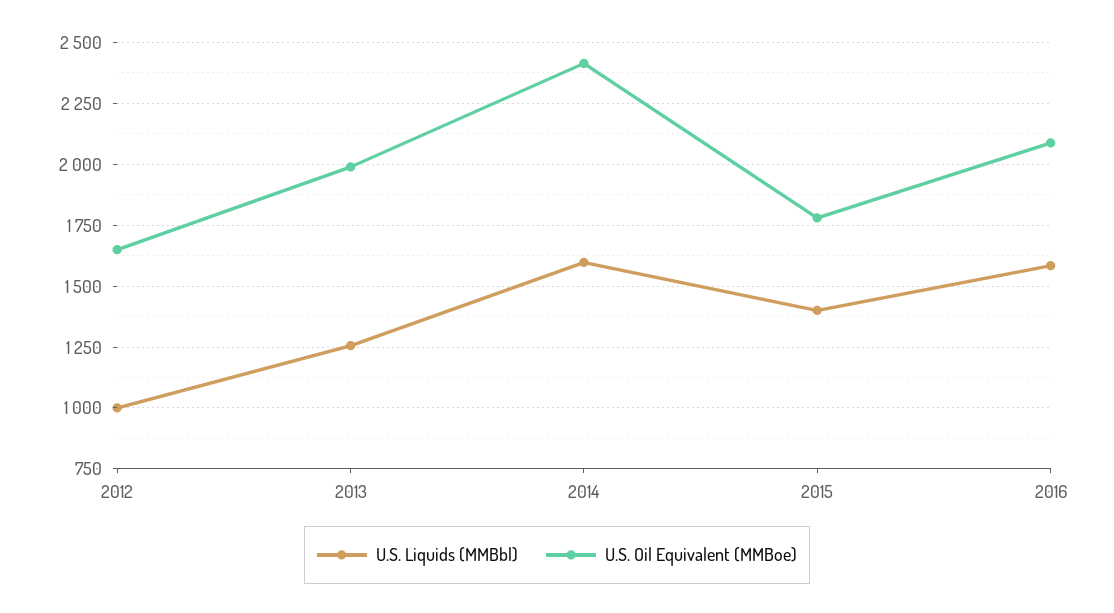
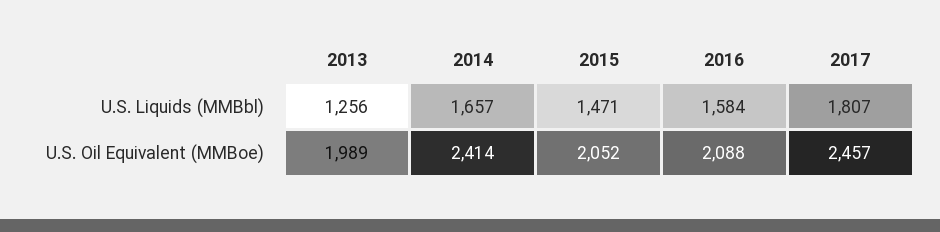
U.S. Liquids (MMBbl), 2012: 1000 -> none
U.S. Oil Equivalent (MMBoe), 2012: 1650 -> none
U.S. Liquids (MMBbl), 2014: 1600 -> 1657
U.S. Liquids (MMBbl), 2015: 1400 -> 1471
U.S. Oil Equivalent (MMBoe), 2015: 1775 -> 2052
U.S. Liquids (MMBbl), 2017: none -> 1807
U.S. Oil Equivalent (MMBoe), 2017: none -> 2457

